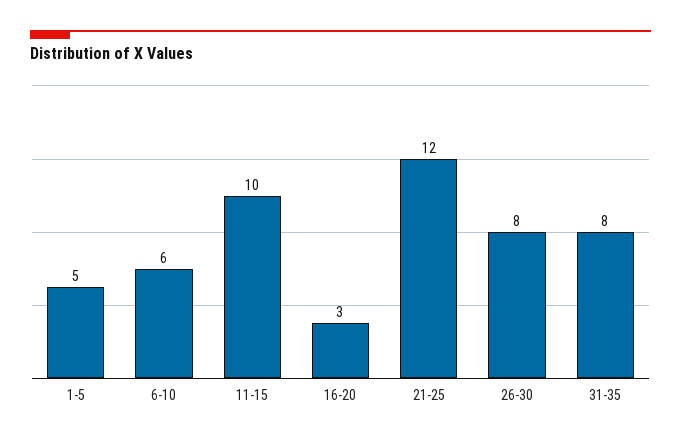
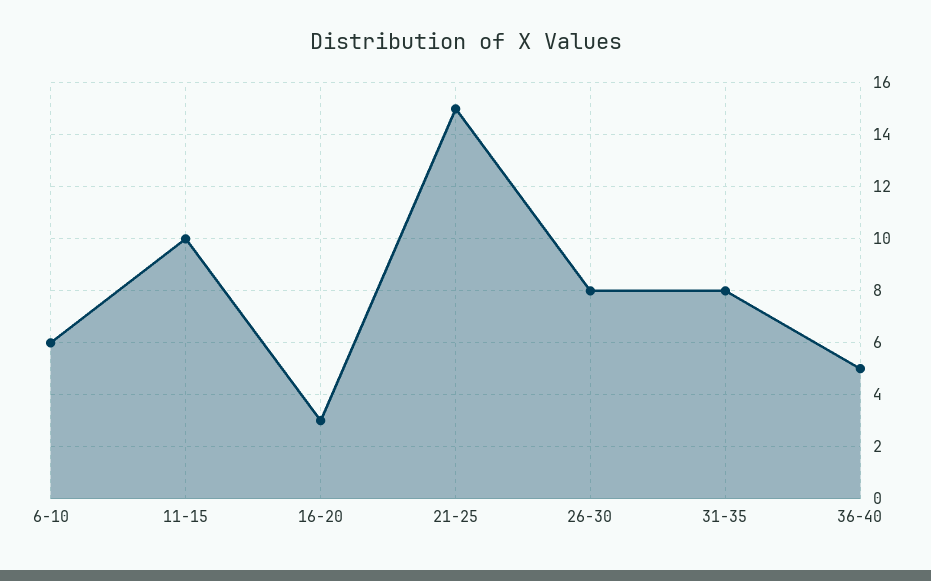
1-5: 5 -> none
21-25: 12 -> 15
36-40: none -> 5

